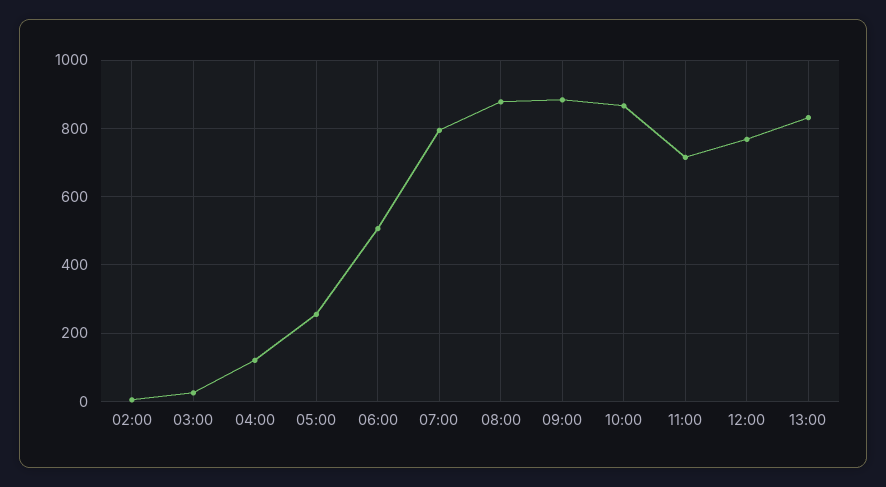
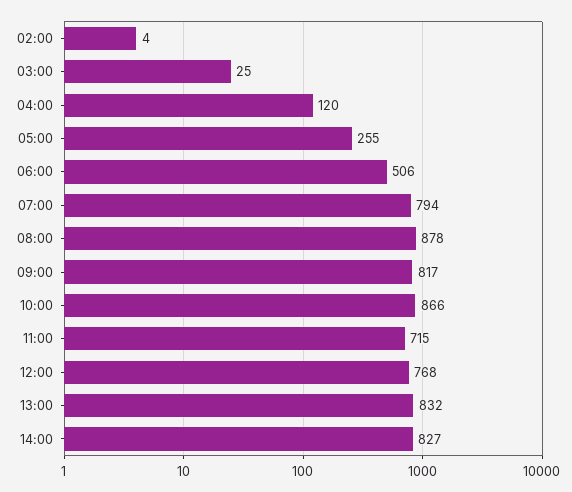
09:00: 880 -> 817
14:00: none -> 827

